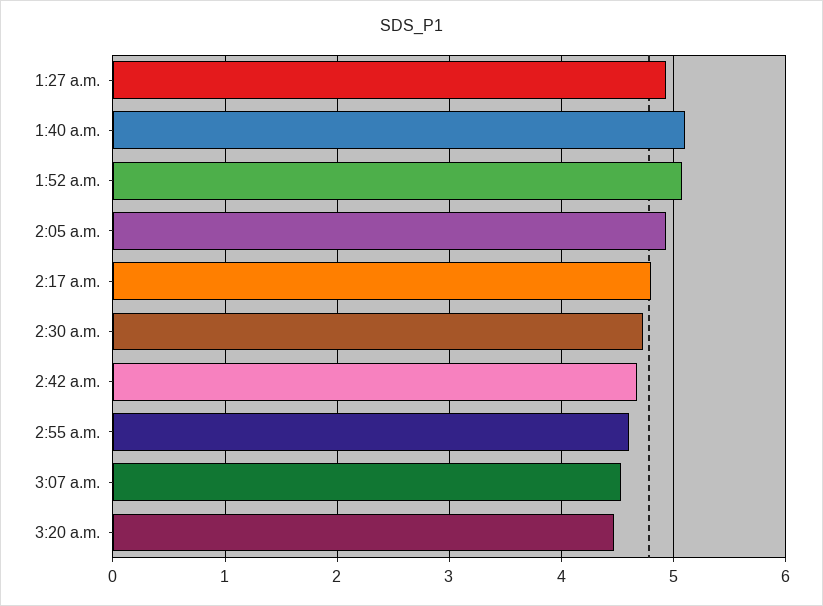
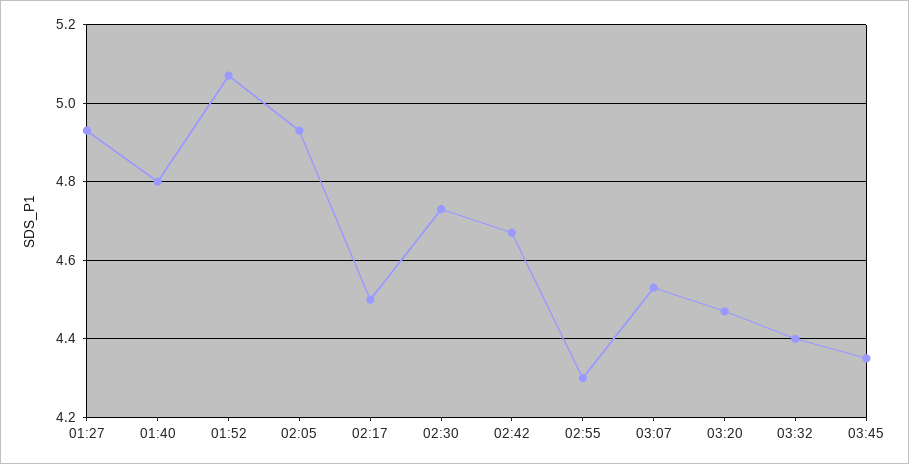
1:40 a.m.: 5.1 -> 4.8
2:17 a.m.: 4.8 -> 4.5
2:55 a.m.: 4.6 -> 4.3
03:32: none -> 4.4
03:45: none -> 4.35

